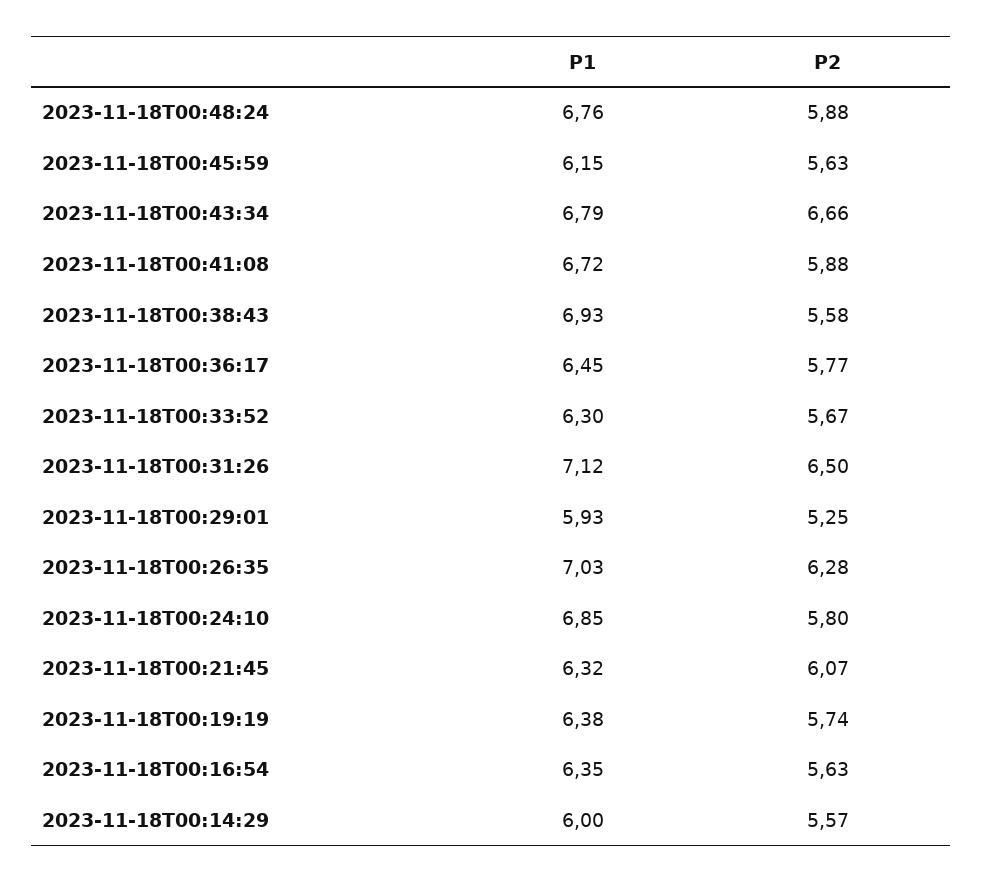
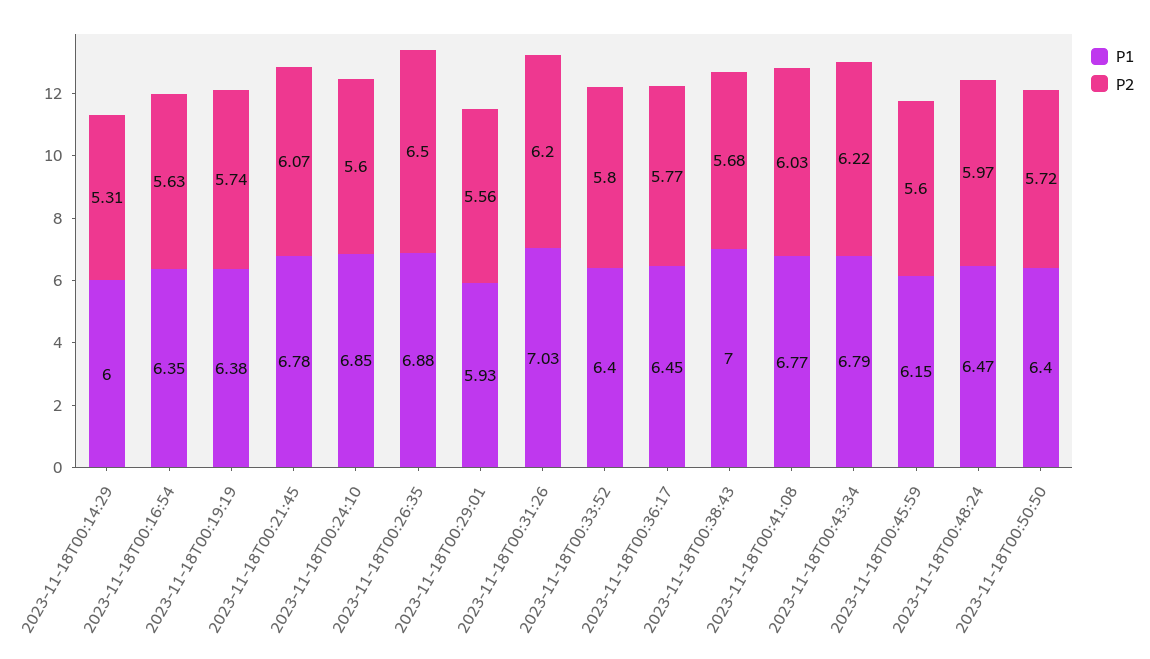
P1, 2023-11-18T00:48:24: 6.76 -> 6.47
P2, 2023-11-18T00:48:24: 5.88 -> 5.97
P2, 2023-11-18T00:45:59: 5.63 -> 5.6
P2, 2023-11-18T00:43:34: 6.66 -> 6.22
P1, 2023-11-18T00:41:08: 6.72 -> 6.77
P2, 2023-11-18T00:41:08: 5.88 -> 6.03
P1, 2023-11-18T00:38:43: 6.93 -> 7
P2, 2023-11-18T00:38:43: 5.58 -> 5.68
P1, 2023-11-18T00:33:52: 6.3 -> 6.4
P2, 2023-11-18T00:33:52: 5.67 -> 5.8
P1, 2023-11-18T00:31:26: 7.12 -> 7.03
P2, 2023-11-18T00:31:26: 6.5 -> 6.2
P2, 2023-11-18T00:29:01: 5.25 -> 5.56
P1, 2023-11-18T00:26:35: 7.03 -> 6.88
P2, 2023-11-18T00:26:35: 6.28 -> 6.5
P2, 2023-11-18T00:24:10: 5.8 -> 5.6
P1, 2023-11-18T00:21:45: 6.32 -> 6.78
P2, 2023-11-18T00:14:29: 5.57 -> 5.31
P1, 2023-11-18T00:50:50: none -> 6.4
P2, 2023-11-18T00:50:50: none -> 5.72

